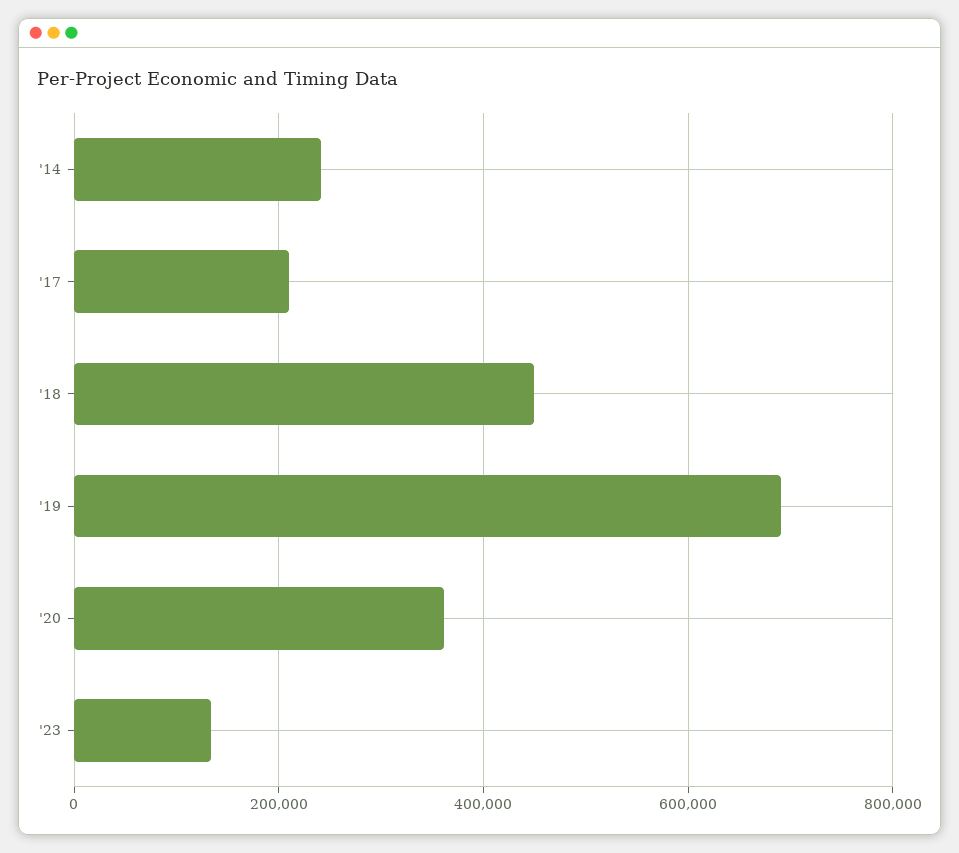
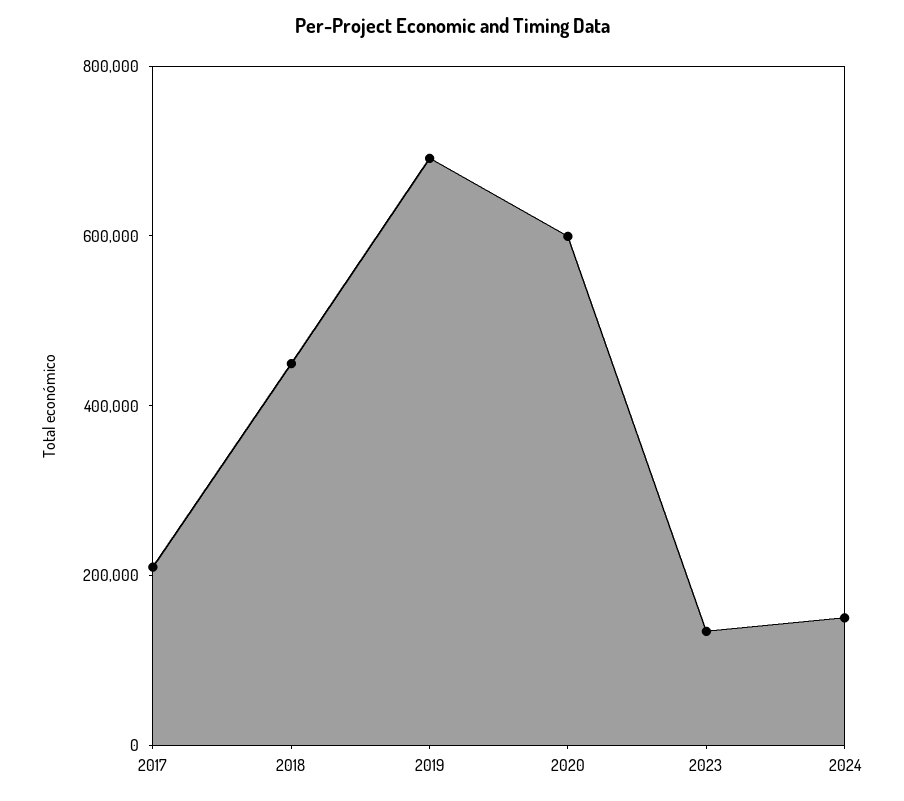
'14: 240000 -> none
'20: 360000 -> 600000
2024: none -> 150000

